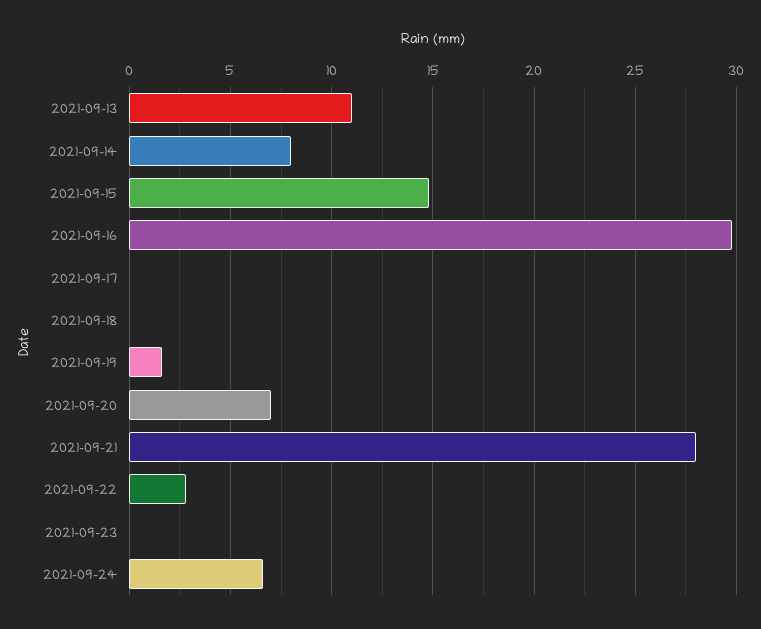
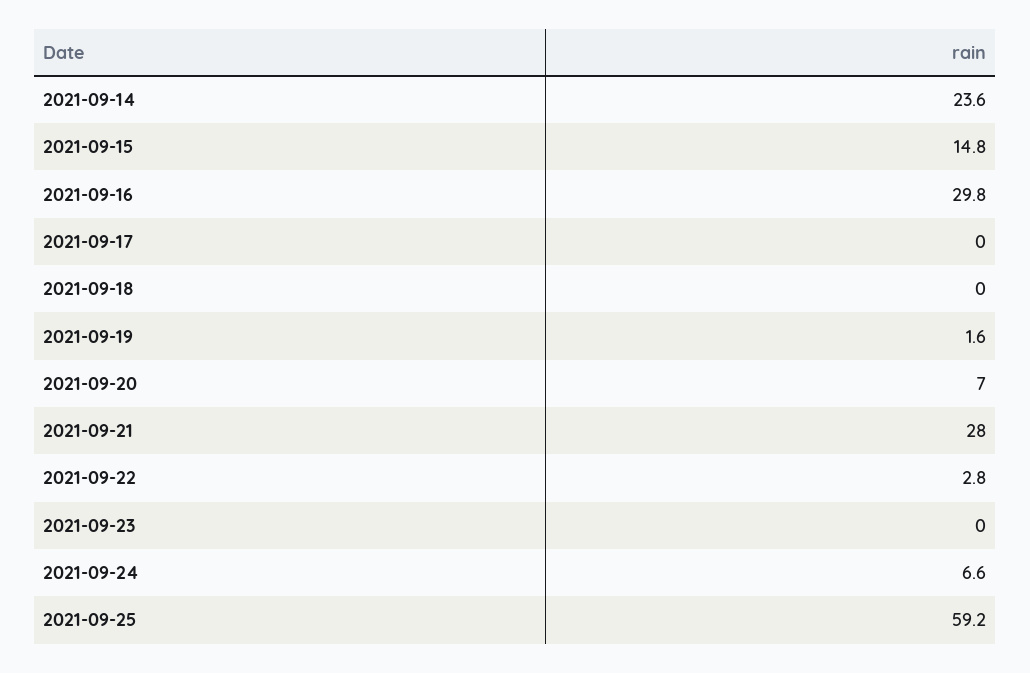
2021-09-13: 11 -> none
2021-09-14: 8 -> 23.6
2021-09-25: none -> 59.2

